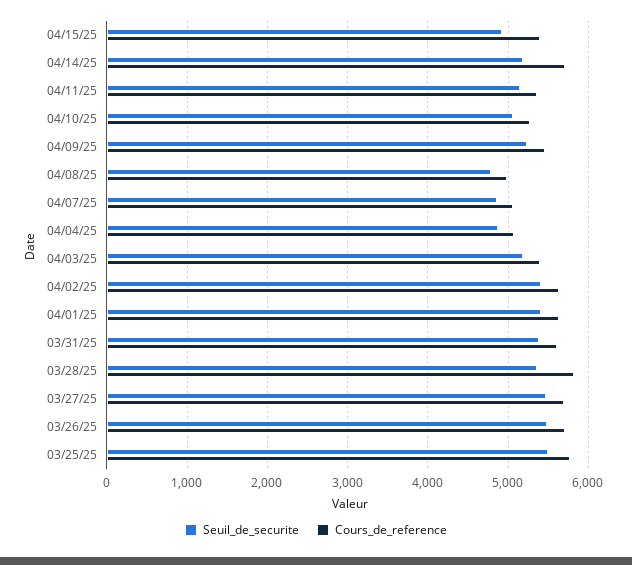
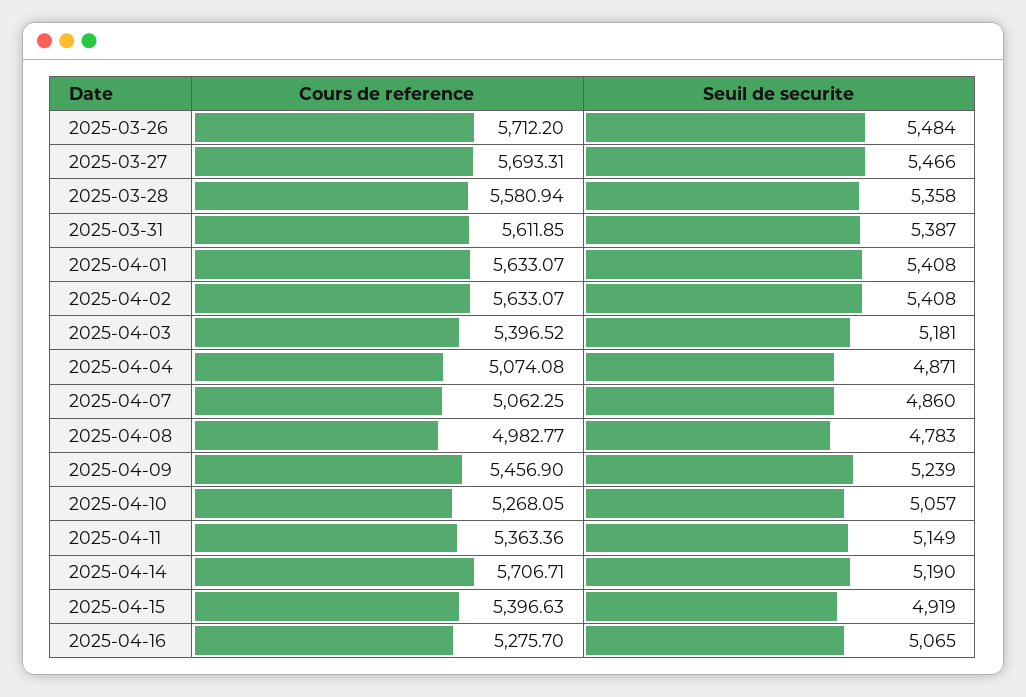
Cours_de_reference, 03/28/25: 5800 -> 5580.94
Seuil_de_securite, 03/25/25: 5500 -> none
Cours_de_reference, 03/25/25: 5800 -> none
Cours_de_reference, 2025-04-16: none -> 5275.7
Seuil_de_securite, 2025-04-16: none -> 5065

